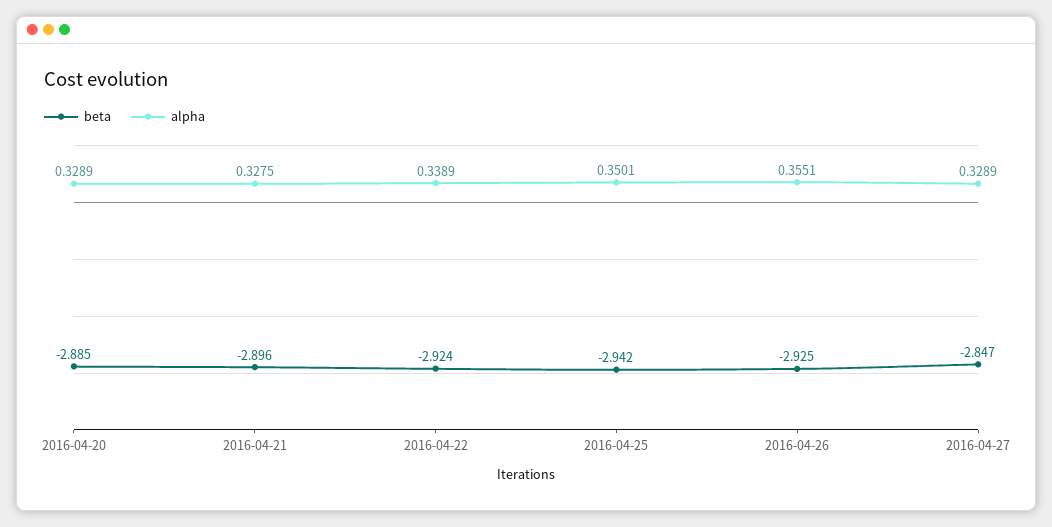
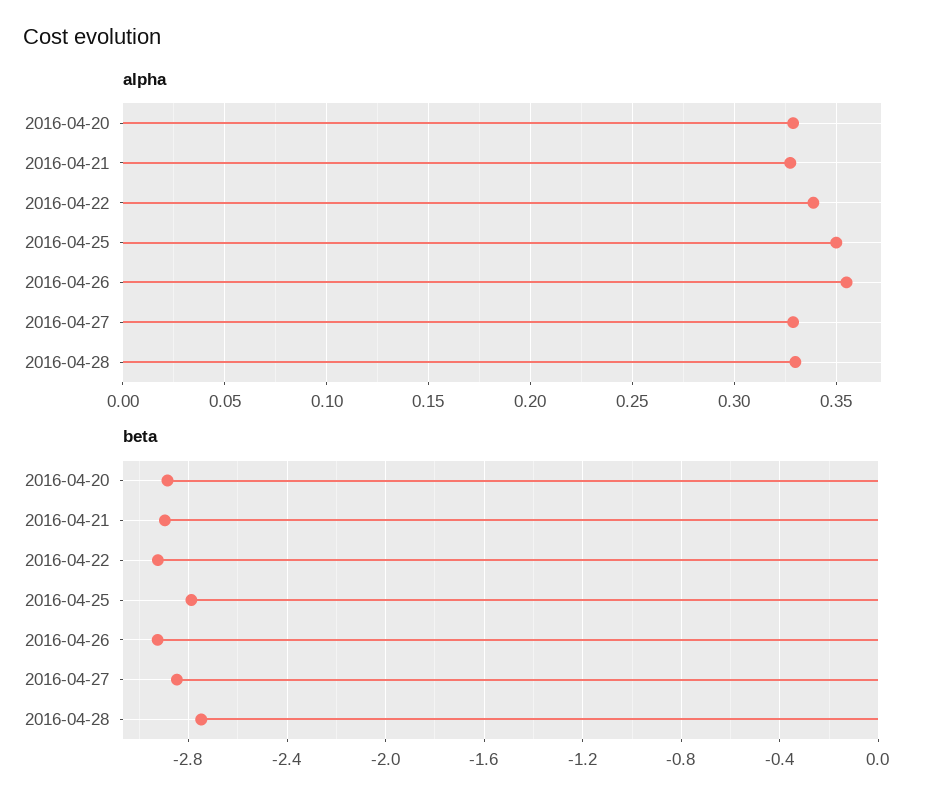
beta, 2016-04-25: -2.942 -> -2.8
alpha, 2016-04-28: none -> 0.33
beta, 2016-04-28: none -> -2.75

